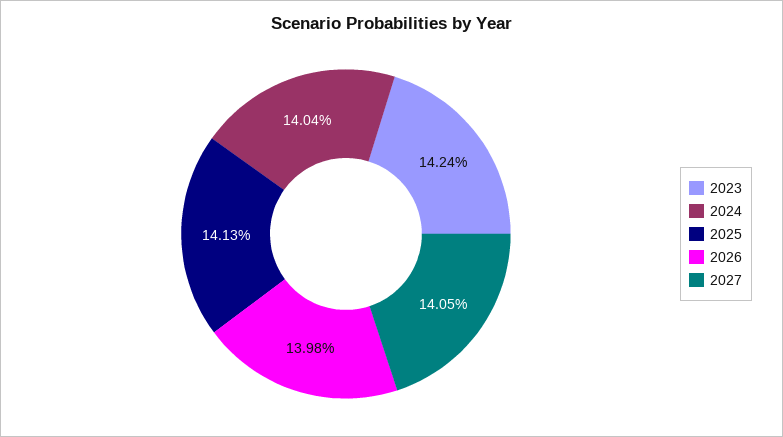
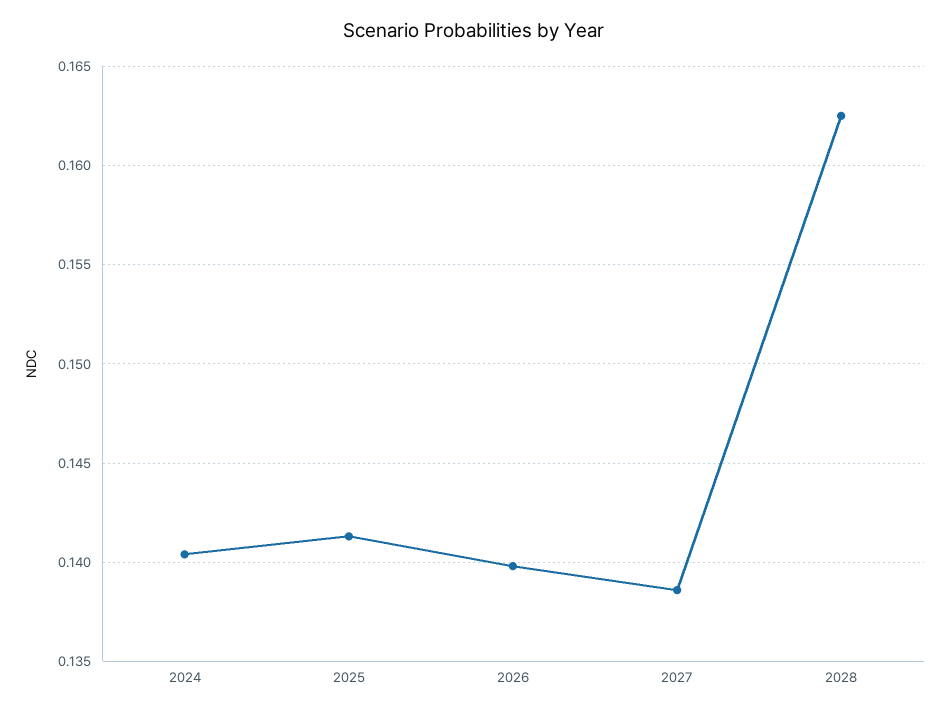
2023: 0.1424 -> none
2027: 0.1405 -> 0.1385
2028: none -> 0.1625

